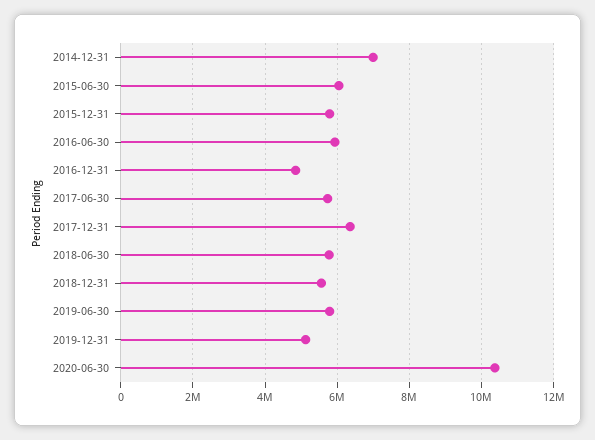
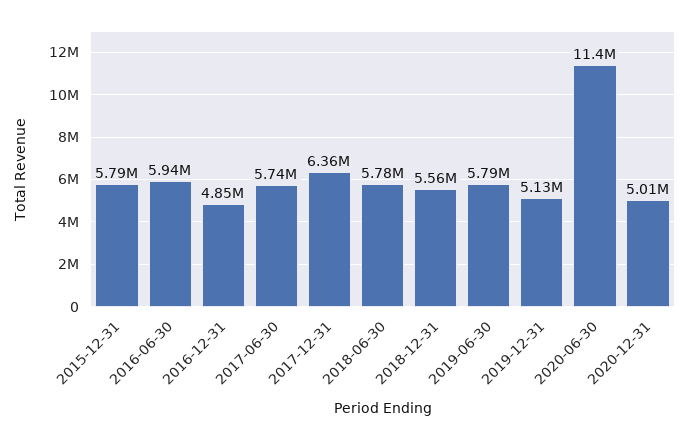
2014-12-31: 7000000 -> none
2015-06-30: 6000000 -> none
2020-06-30: 10400000 -> 11400000
2020-12-31: none -> 5010000

